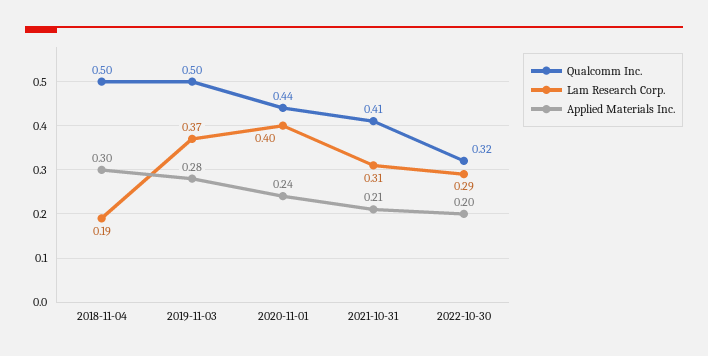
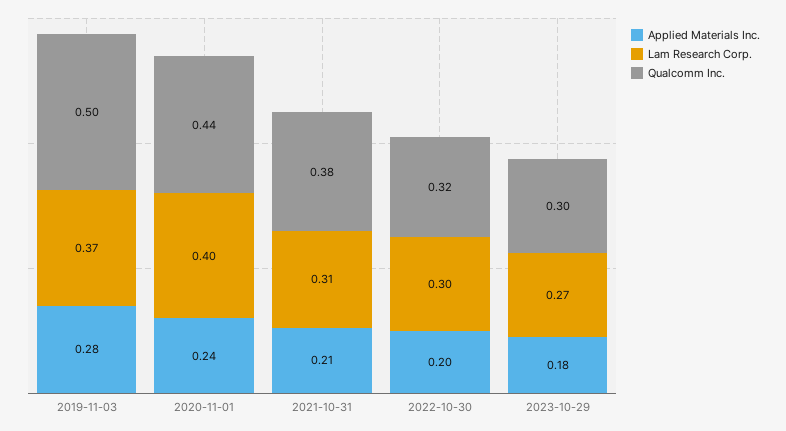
Qualcomm Inc., 2018-11-04: 0.5 -> none
Lam Research Corp., 2018-11-04: 0.19 -> none
Applied Materials Inc., 2018-11-04: 0.3 -> none
Qualcomm Inc., 2021-10-31: 0.41 -> 0.38
Lam Research Corp., 2022-10-30: 0.29 -> 0.3
Applied Materials Inc., 2023-10-29: none -> 0.18
Lam Research Corp., 2023-10-29: none -> 0.27
Qualcomm Inc., 2023-10-29: none -> 0.3

